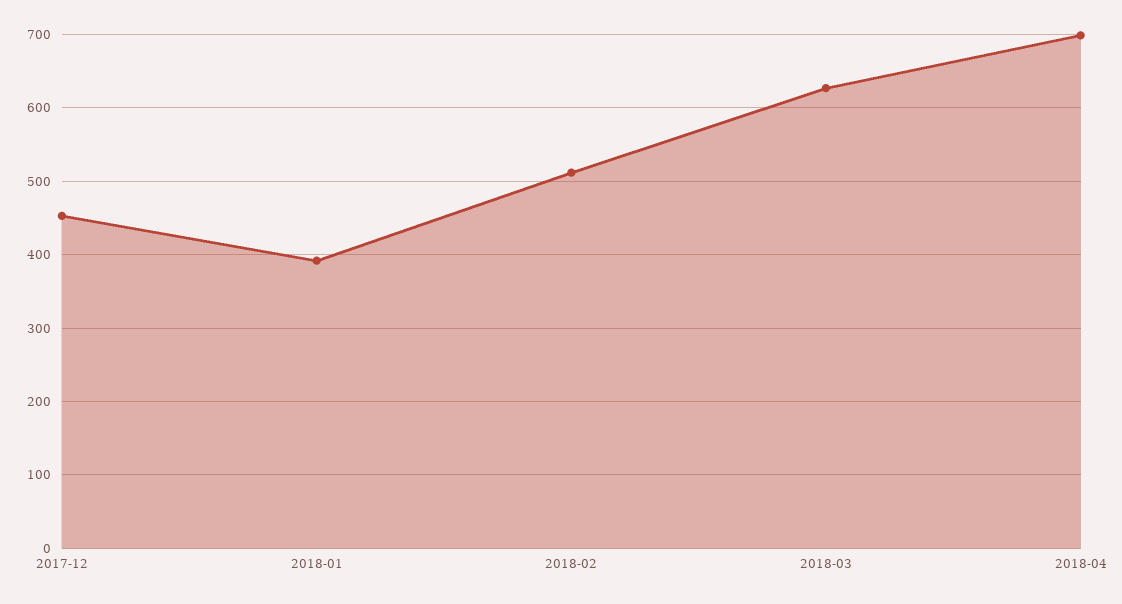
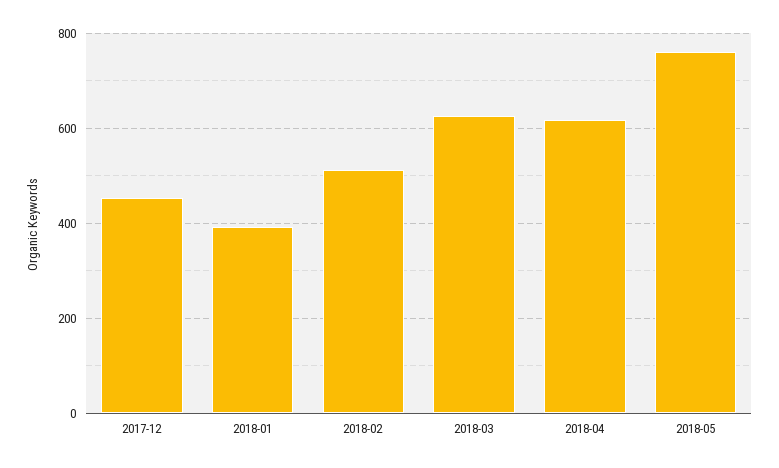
2018-04: 700 -> 620
2018-05: none -> 760

